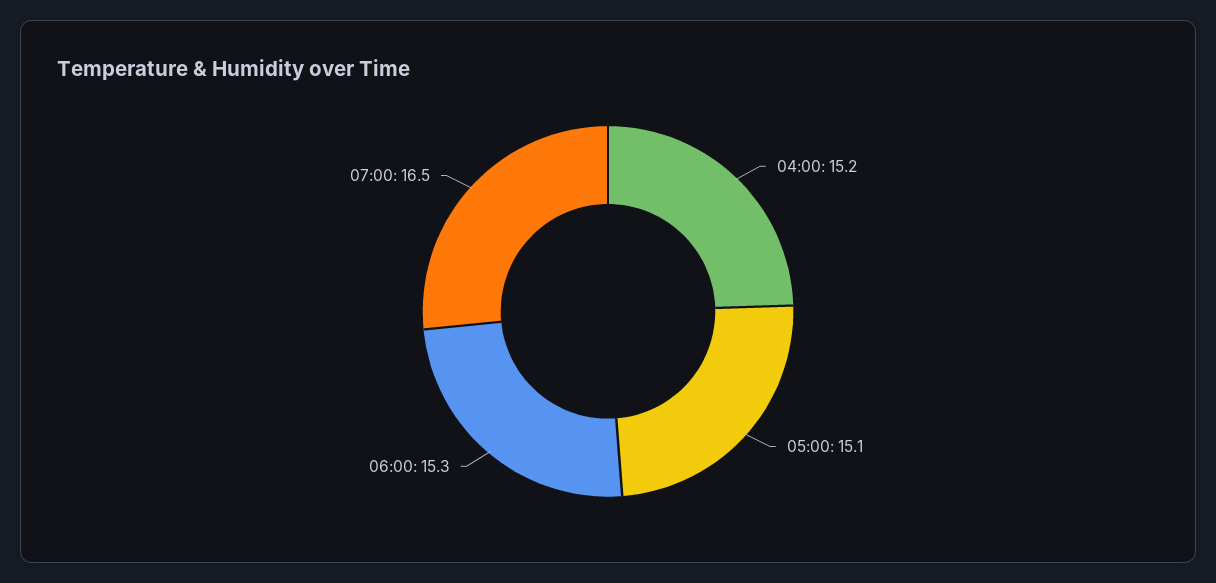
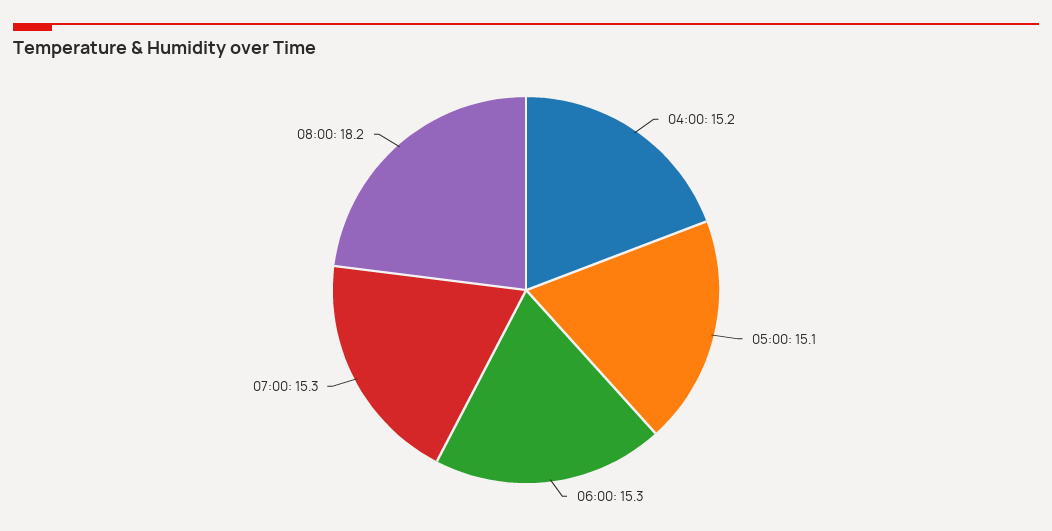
07:00: 16.5 -> 15.3
08:00: none -> 18.2

